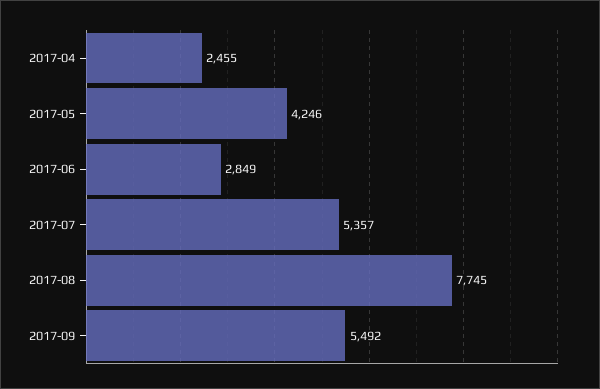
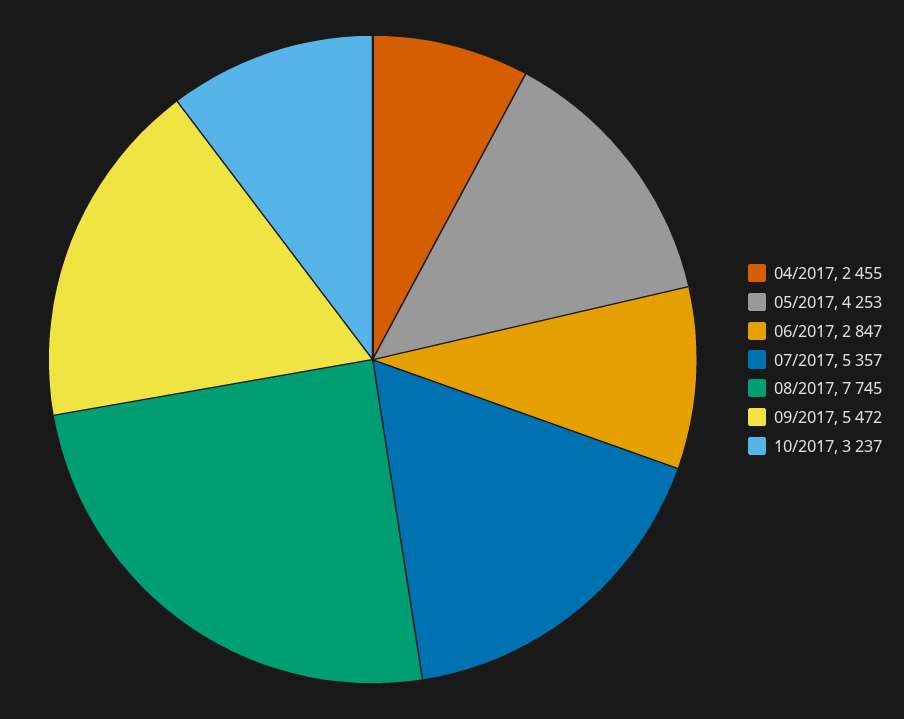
2017-05: 4246 -> 4253
2017-06: 2849 -> 2847
2017-09: 5492 -> 5472
10/2017: none -> 3237

